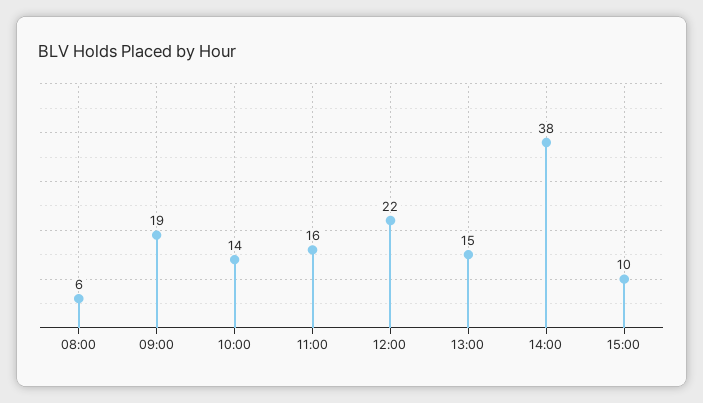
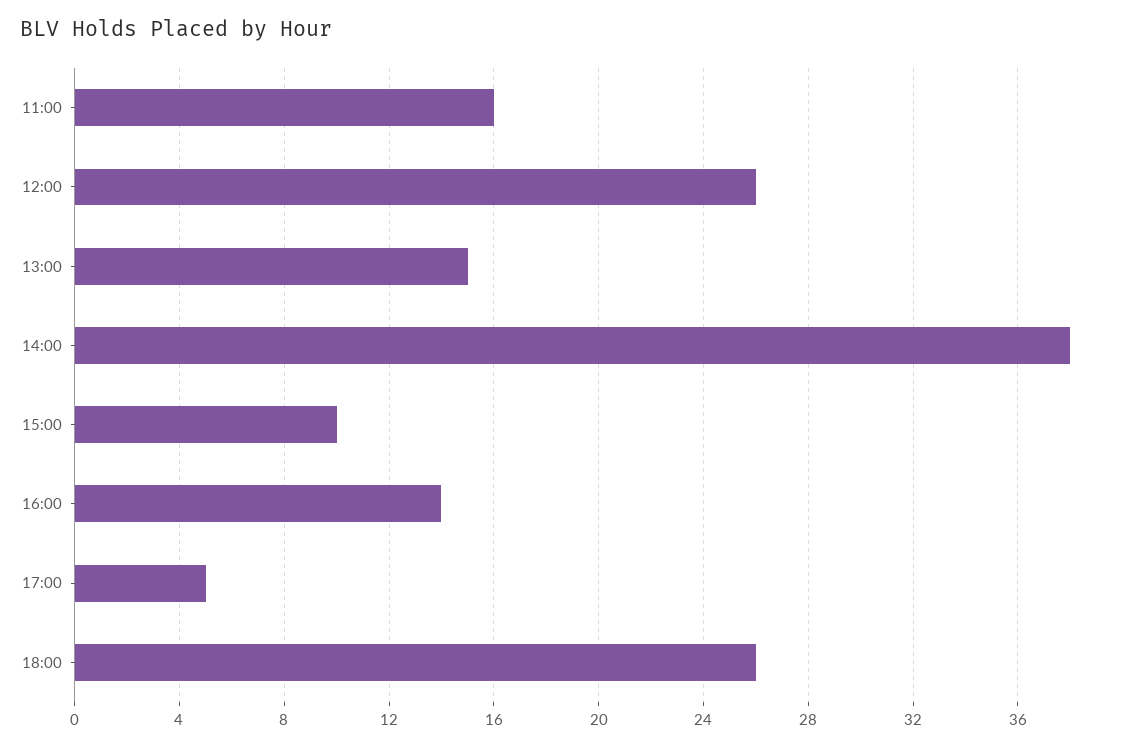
08:00: 6 -> none
09:00: 19 -> none
10:00: 14 -> none
12:00: 22 -> 26
16:00: none -> 14
17:00: none -> 5
18:00: none -> 26

